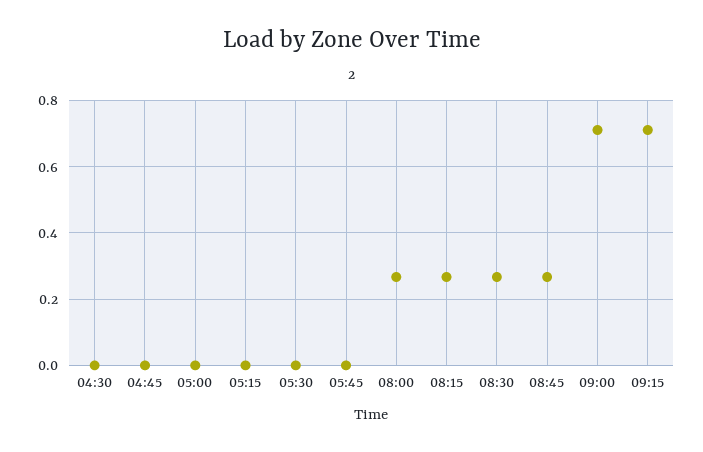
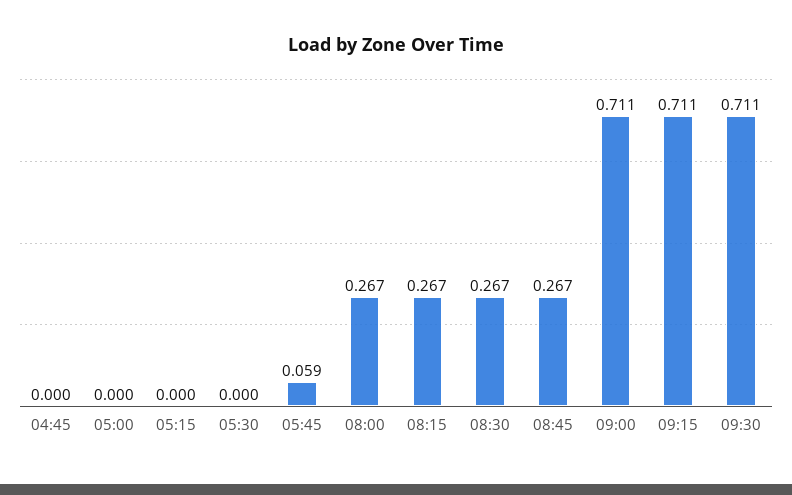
04:30: 0 -> none
05:45: 0 -> 0.059
09:30: none -> 0.711

